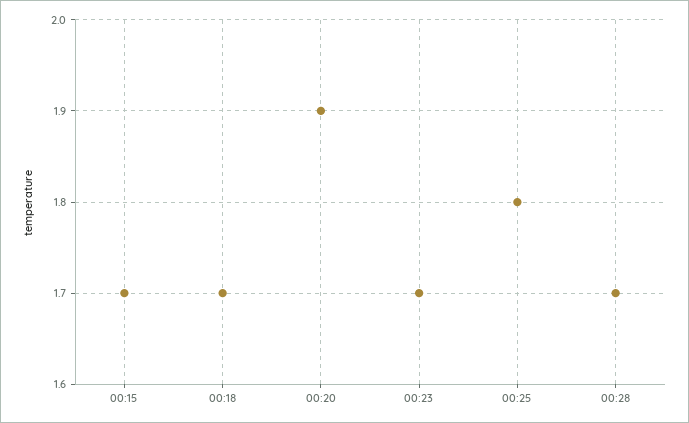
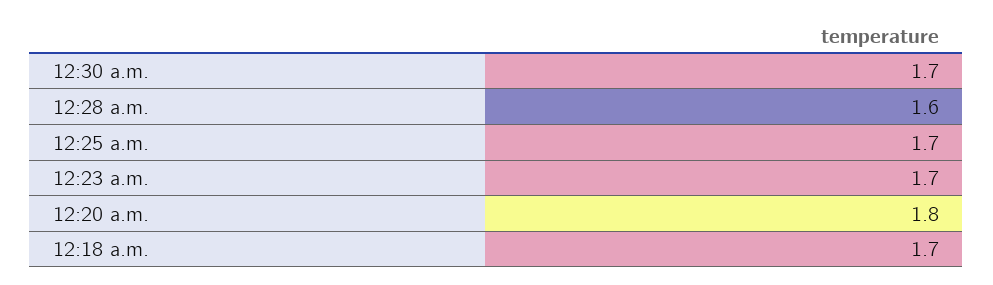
00:15: 1.7 -> none
00:20: 1.9 -> 1.8
00:25: 1.8 -> 1.7
00:28: 1.7 -> 1.6
12:30 a.m.: none -> 1.7

